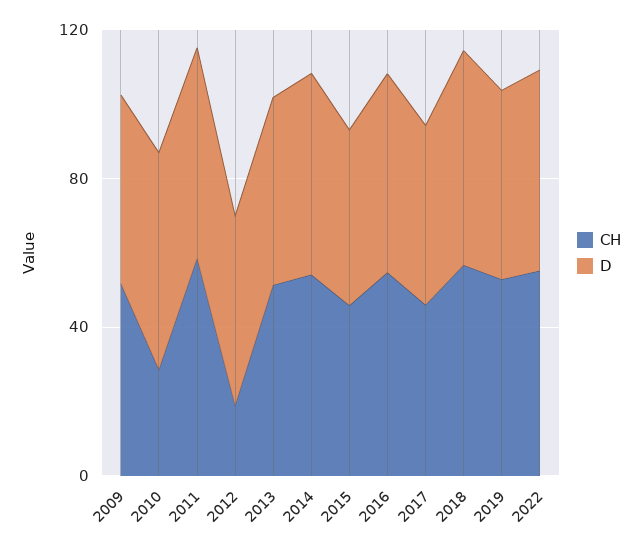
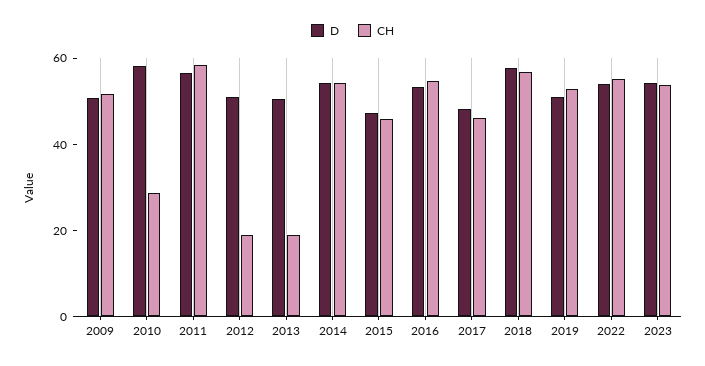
CH, 2013: 50 -> 20
D, 2023: none -> 55
CH, 2023: none -> 55

